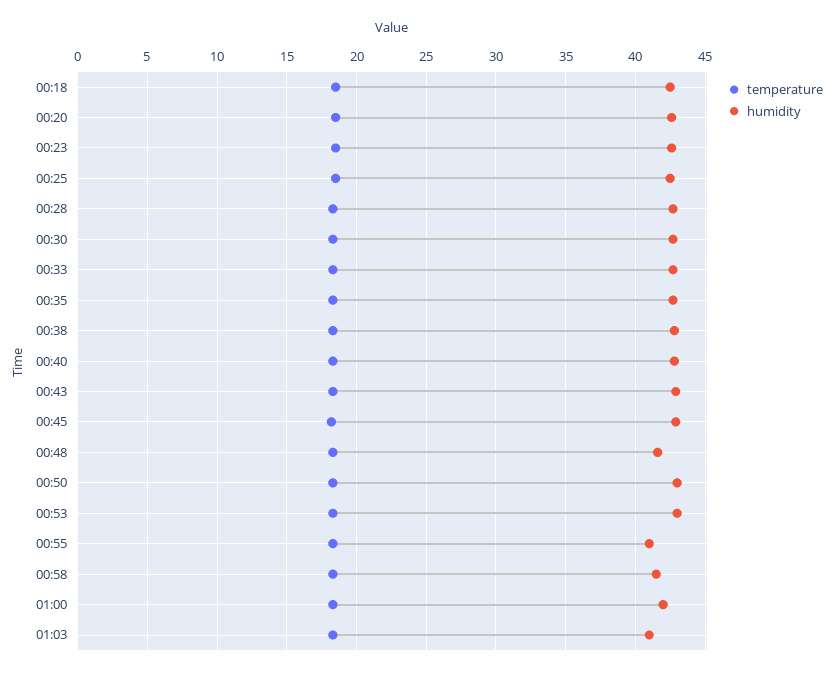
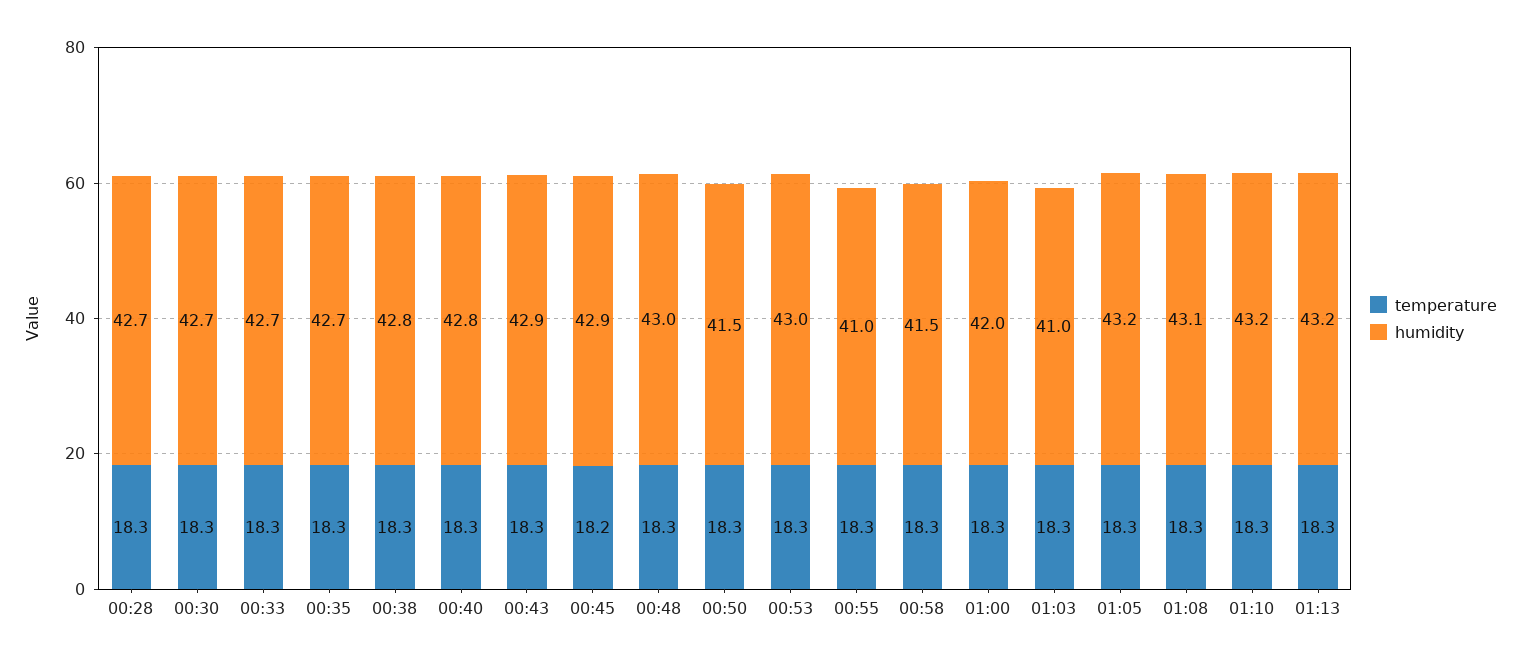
temperature, 00:18: 18.5 -> none
humidity, 00:18: 42.5 -> none
temperature, 00:20: 18.5 -> none
humidity, 00:20: 42.5 -> none
temperature, 00:23: 18.5 -> none
humidity, 00:23: 42.5 -> none
temperature, 00:25: 18.5 -> none
humidity, 00:25: 42.5 -> none
humidity, 00:48: 41.5 -> 43
humidity, 00:50: 43 -> 41.5
temperature, 01:05: none -> 18.3
humidity, 01:05: none -> 43.2
temperature, 01:08: none -> 18.3
humidity, 01:08: none -> 43.1
temperature, 01:10: none -> 18.3
humidity, 01:10: none -> 43.2
temperature, 01:13: none -> 18.3
humidity, 01:13: none -> 43.2

